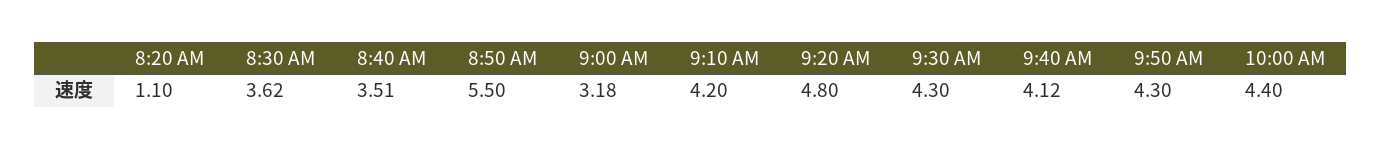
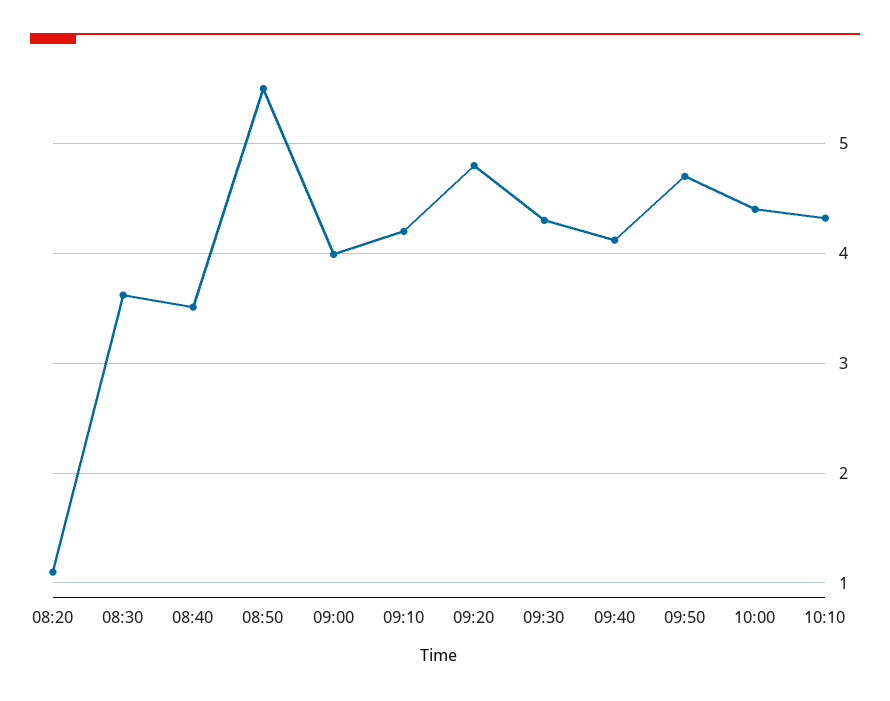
9:00 AM: 3.18 -> 4
9:50 AM: 4.3 -> 4.7
10:10: none -> 4.3

